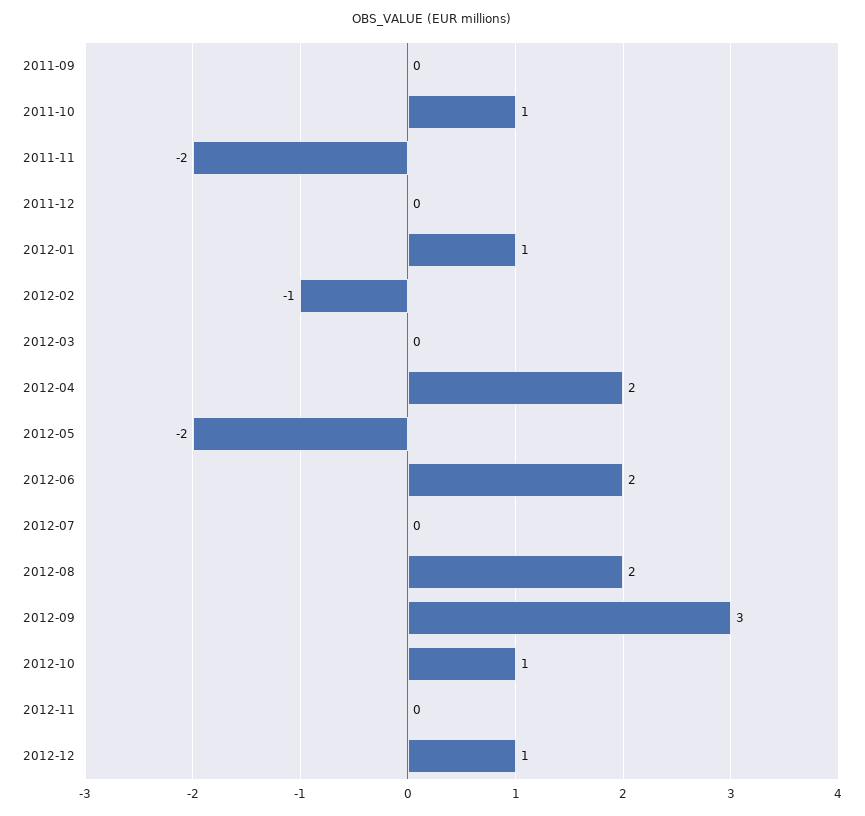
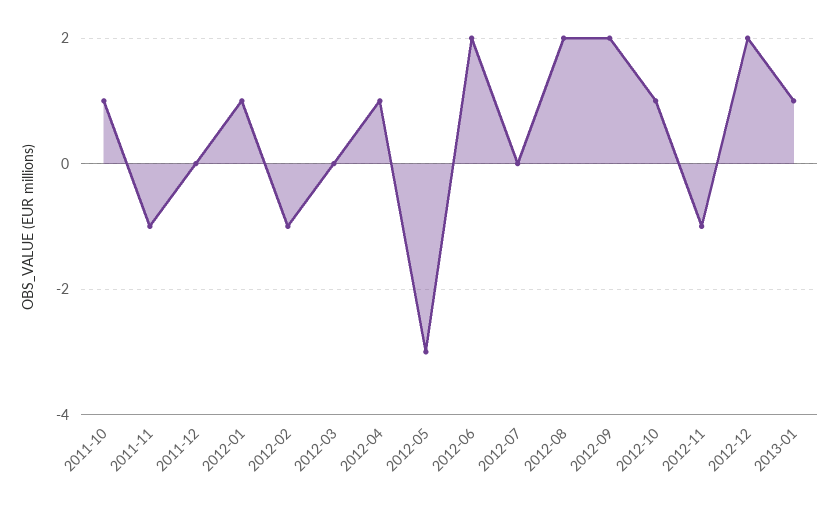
2011-09: 0 -> none
2011-11: -2 -> -1
2012-04: 2 -> 1
2012-05: -2 -> -3
2012-09: 3 -> 2
2012-11: 0 -> -1
2012-12: 1 -> 2
2013-01: none -> 1

